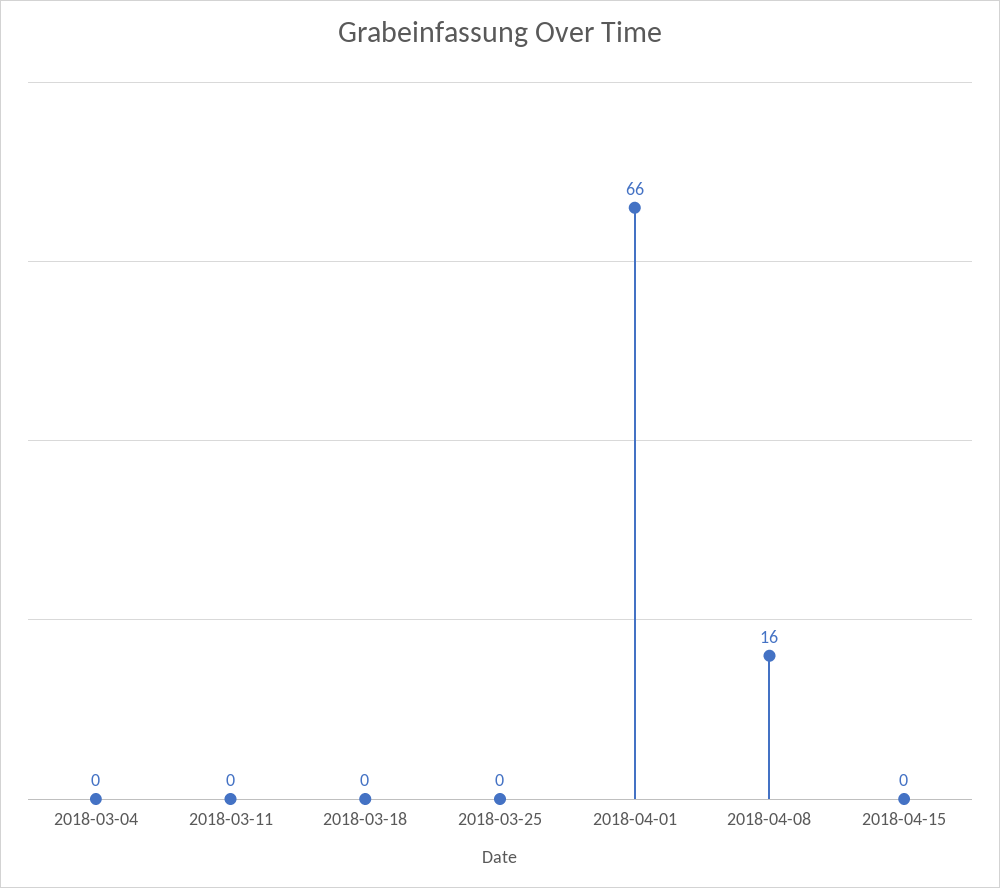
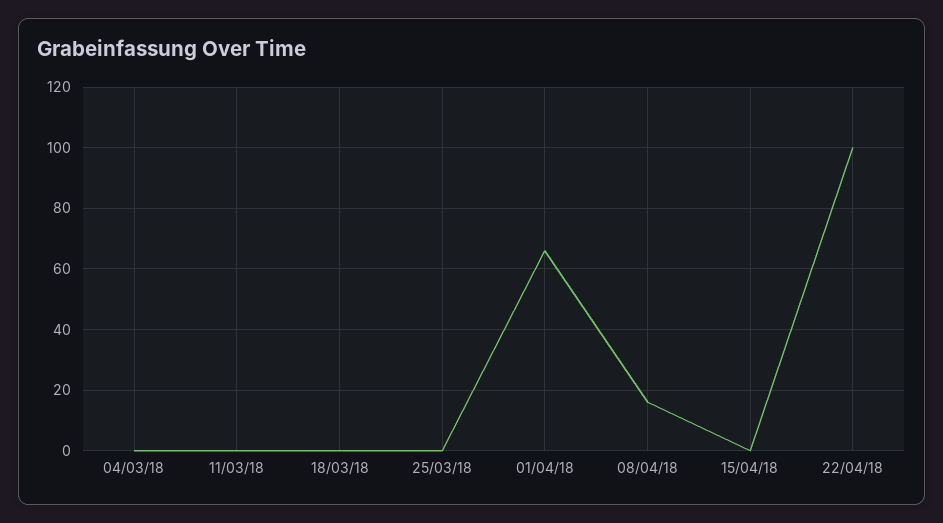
22/04/18: none -> 100

